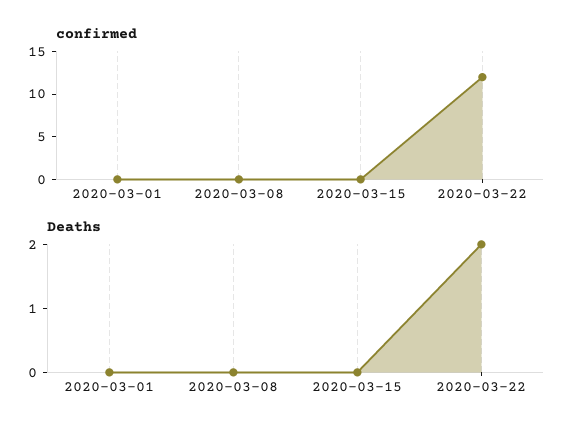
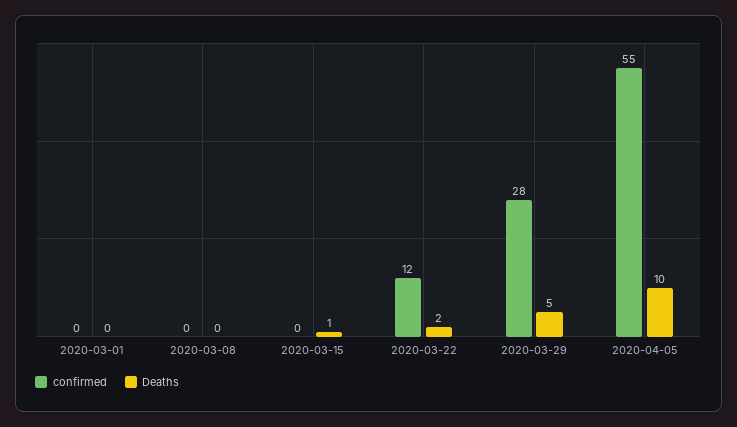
Deaths, 2020-03-15: 0 -> 1
confirmed, 2020-03-29: none -> 28
Deaths, 2020-03-29: none -> 5
confirmed, 2020-04-05: none -> 55
Deaths, 2020-04-05: none -> 10

